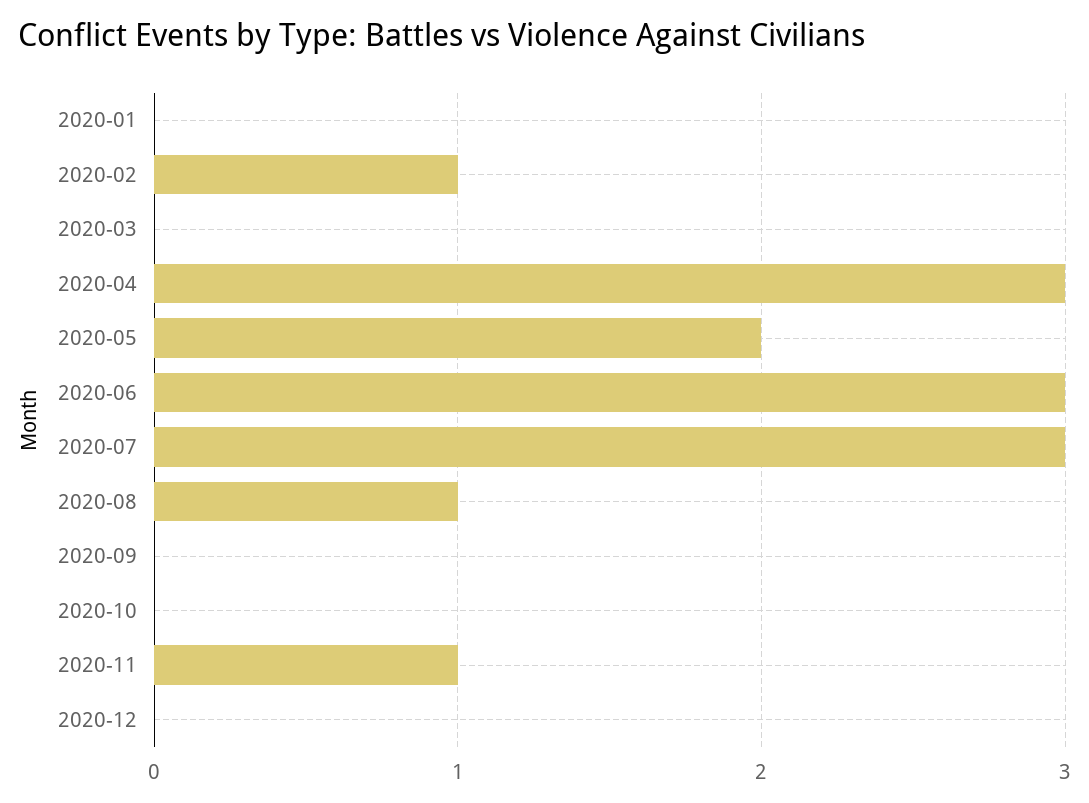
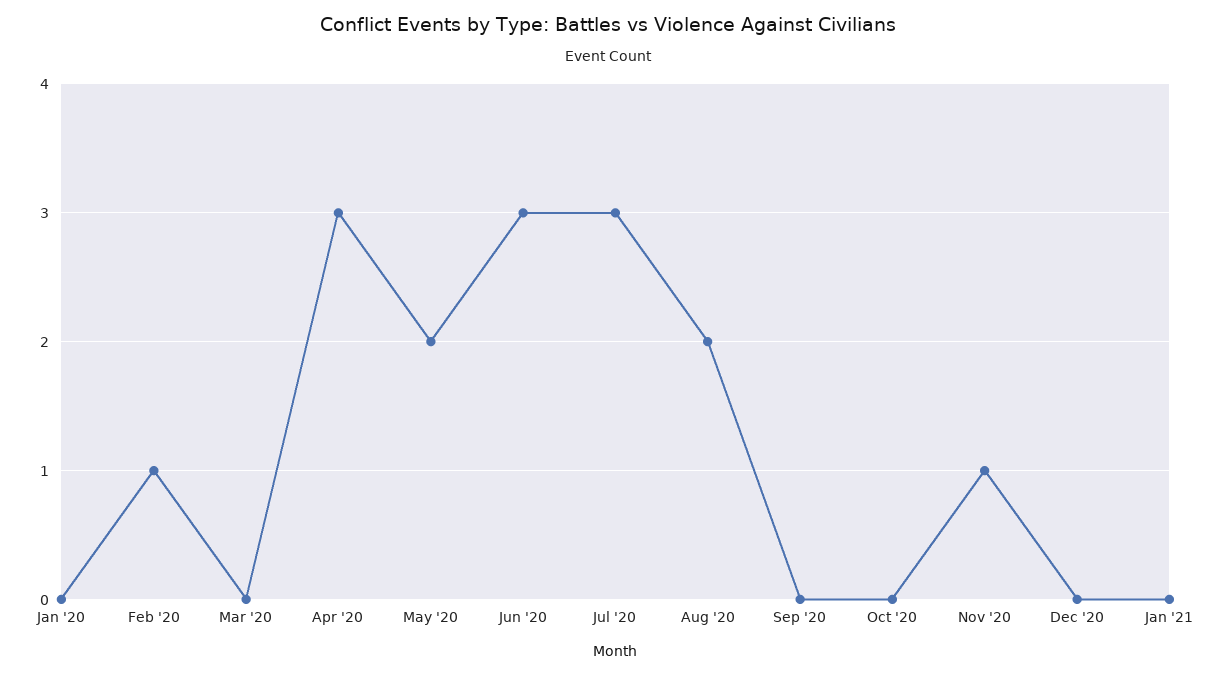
2020-08: 1 -> 2
Jan '21: none -> 0

